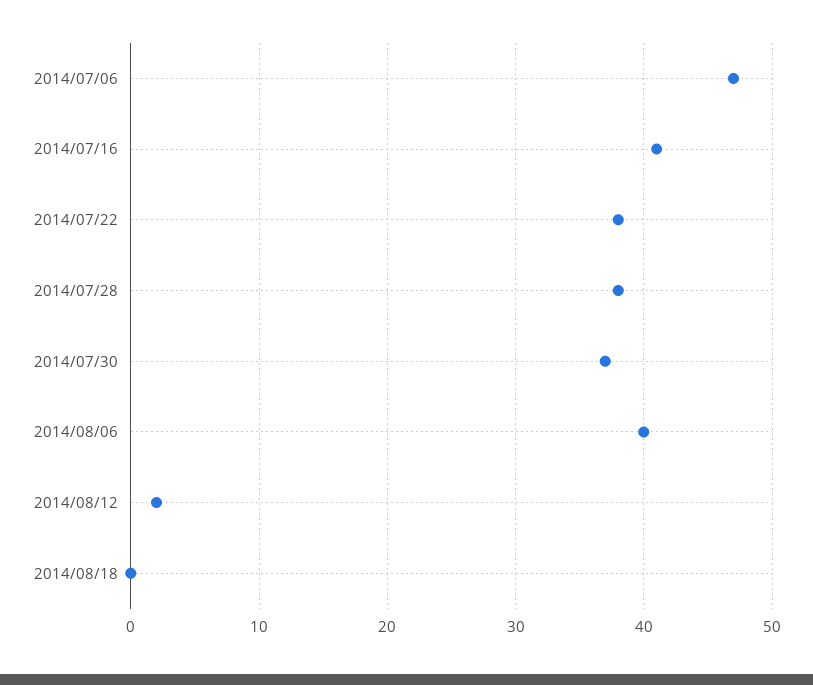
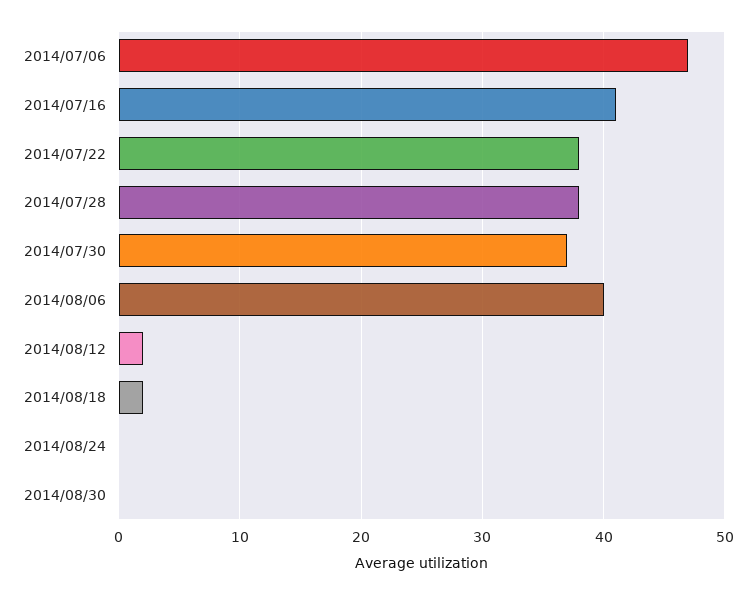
2014/08/18: 0 -> 2
2014/08/24: none -> 0
2014/08/30: none -> 0

